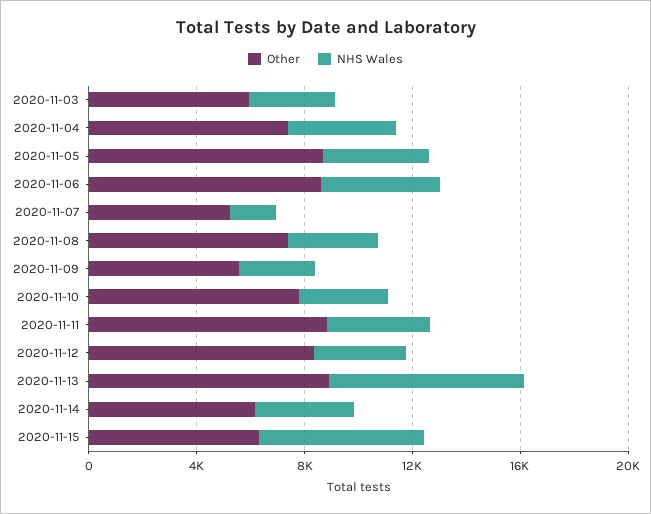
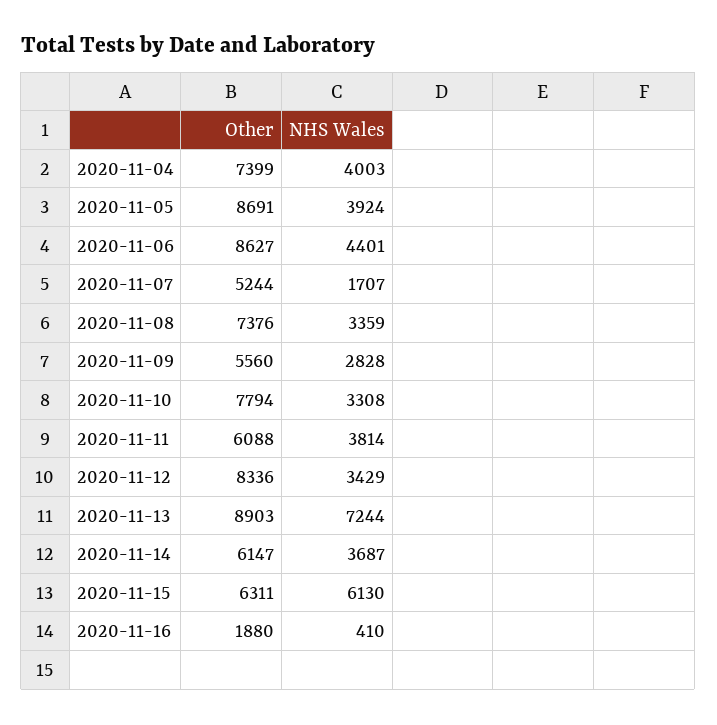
Other, 2020-11-03: 6000 -> none
NHS Wales, 2020-11-03: 3000 -> none
Other, 2020-11-11: 9000 -> 6088
Other, 2020-11-16: none -> 1880
NHS Wales, 2020-11-16: none -> 410

